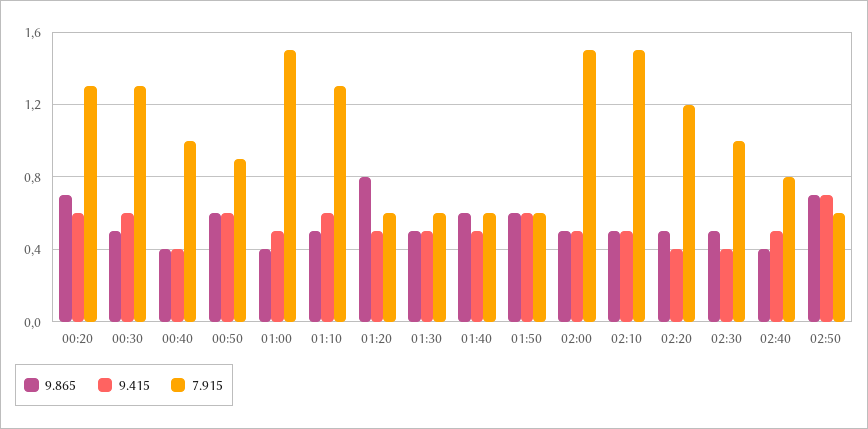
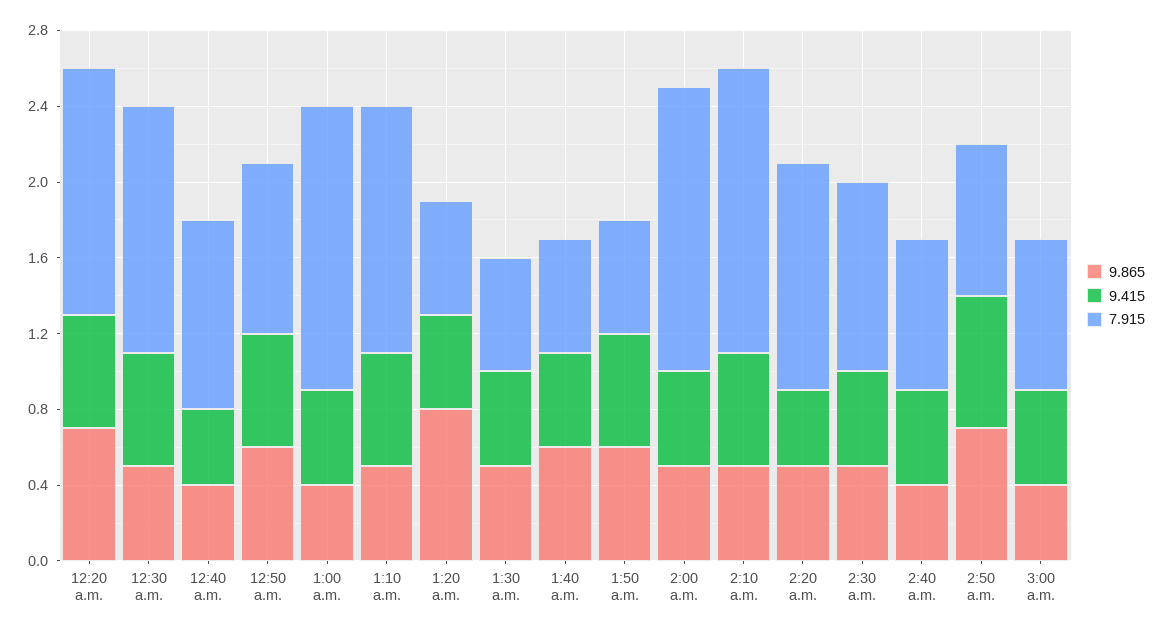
9.415, 02:10: 0.5 -> 0.6
9.415, 02:30: 0.4 -> 0.5
7.915, 02:50: 0.6 -> 0.8
9.865, 3:00 a.m.: none -> 0.4
9.415, 3:00 a.m.: none -> 0.5
7.915, 3:00 a.m.: none -> 0.8

